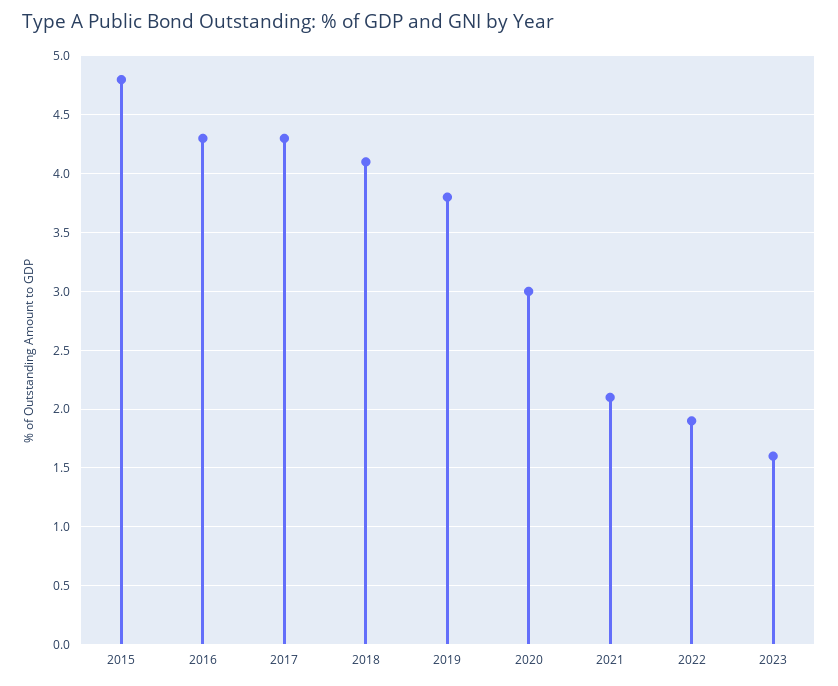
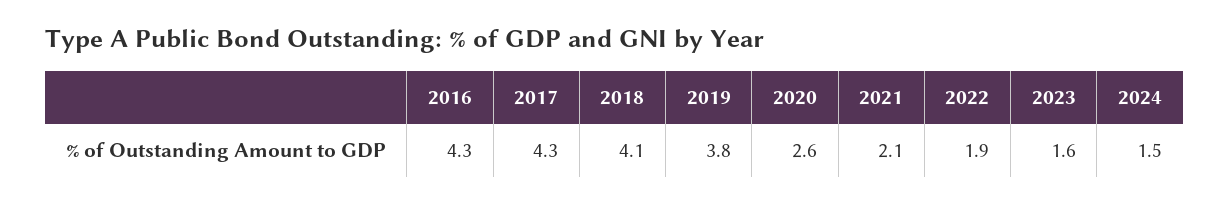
2015: 4.8 -> none
2020: 3 -> 2.6
2024: none -> 1.5

